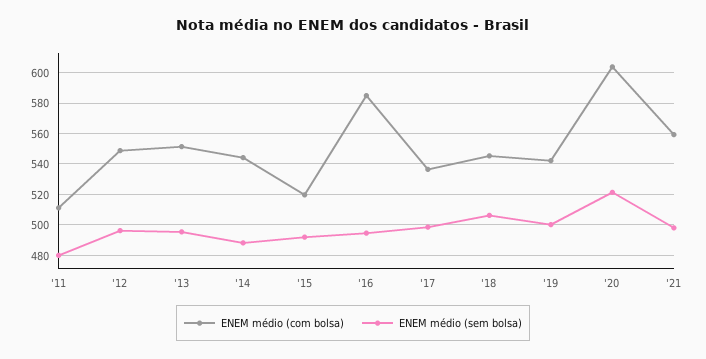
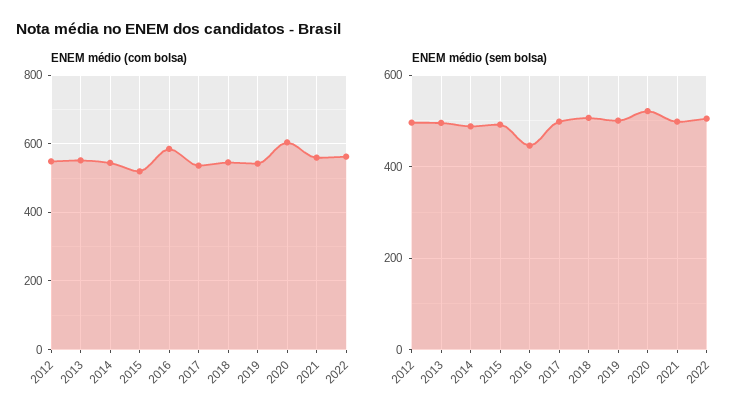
ENEM médio (com bolsa), '11: 510 -> none
ENEM médio (sem bolsa), '11: 480 -> none
ENEM médio (sem bolsa), '16: 495 -> 440
ENEM médio (com bolsa), 2022: none -> 560
ENEM médio (sem bolsa), 2022: none -> 500

